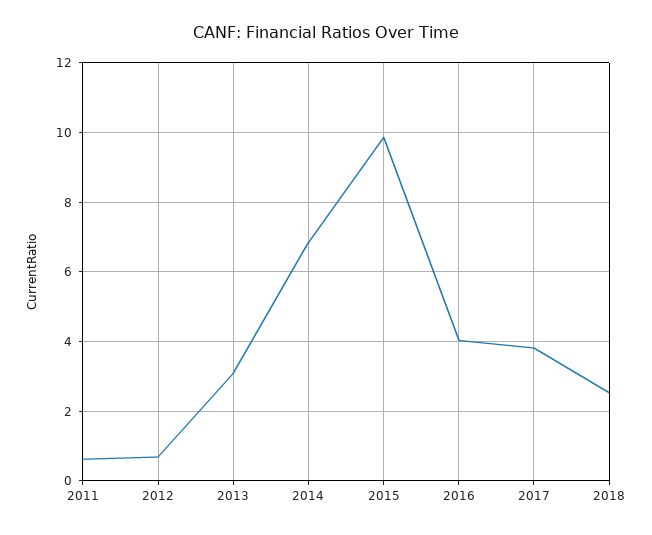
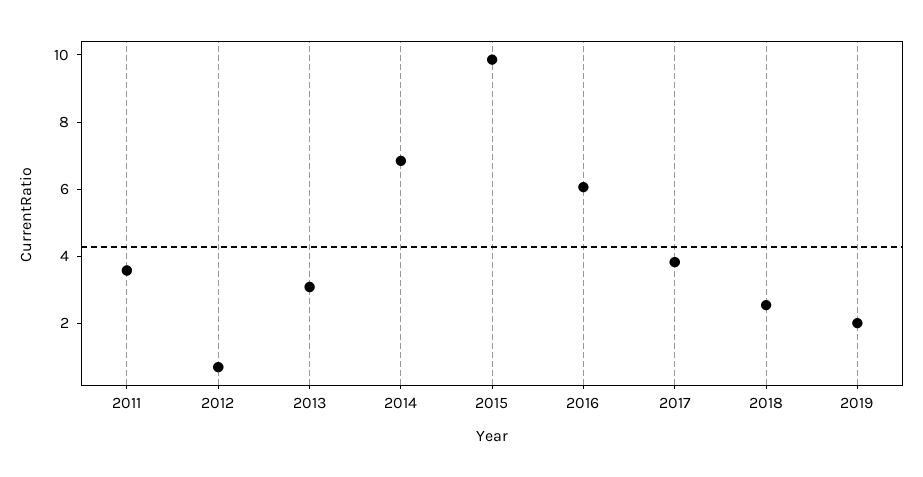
2011: 0.6 -> 3.5
2016: 4 -> 6
2019: none -> 2

